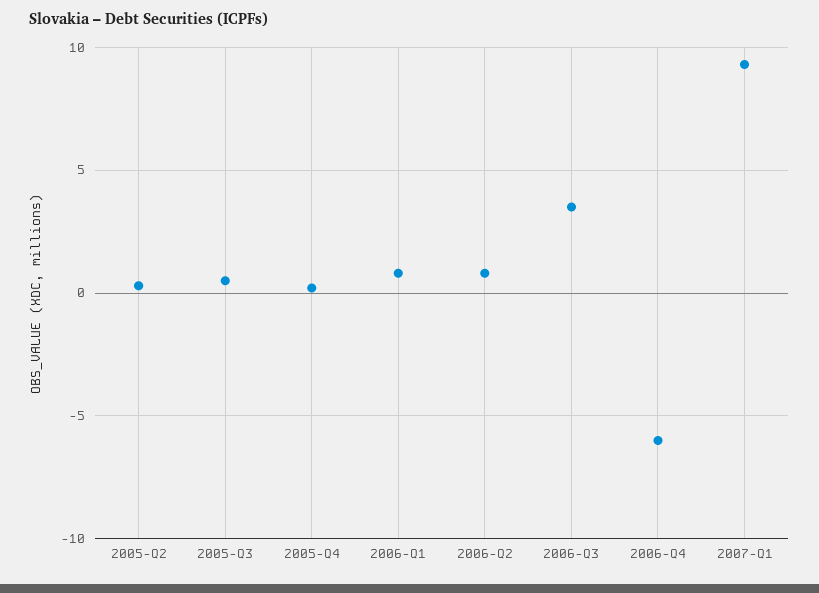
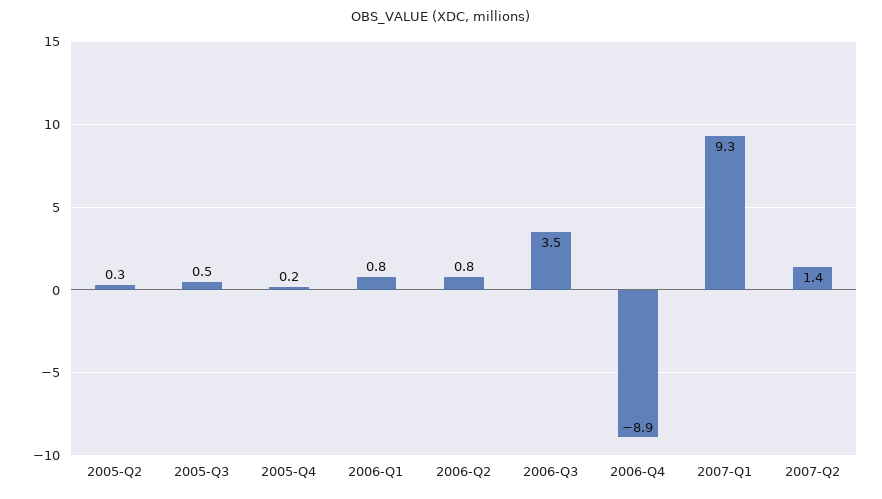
2006-Q4: -6 -> -8.9
2007-Q2: none -> 1.4

